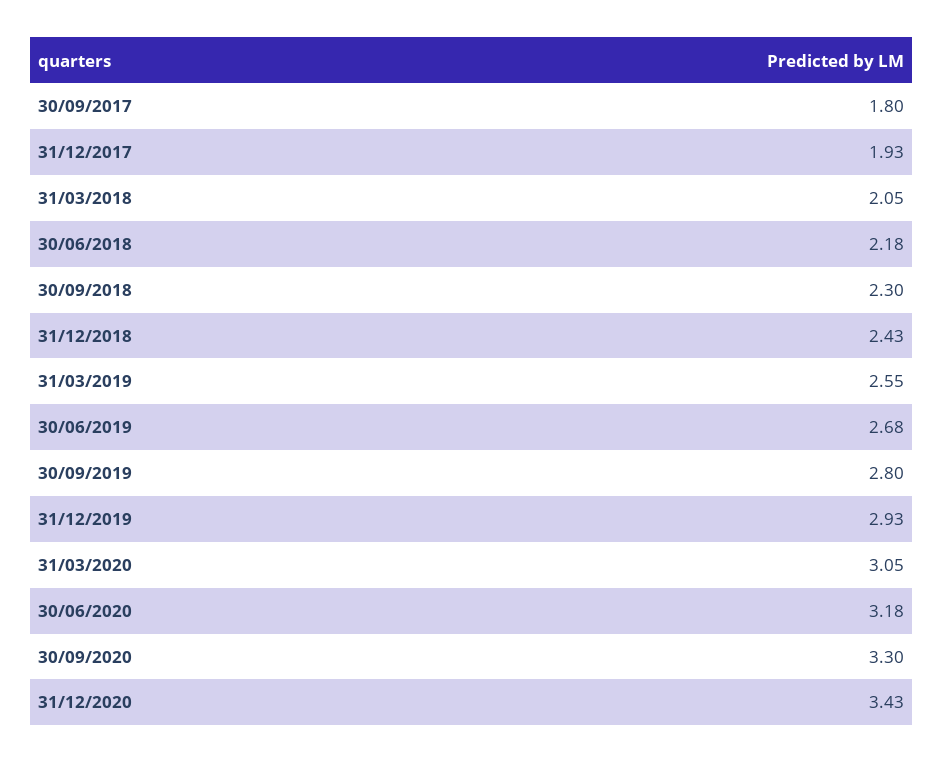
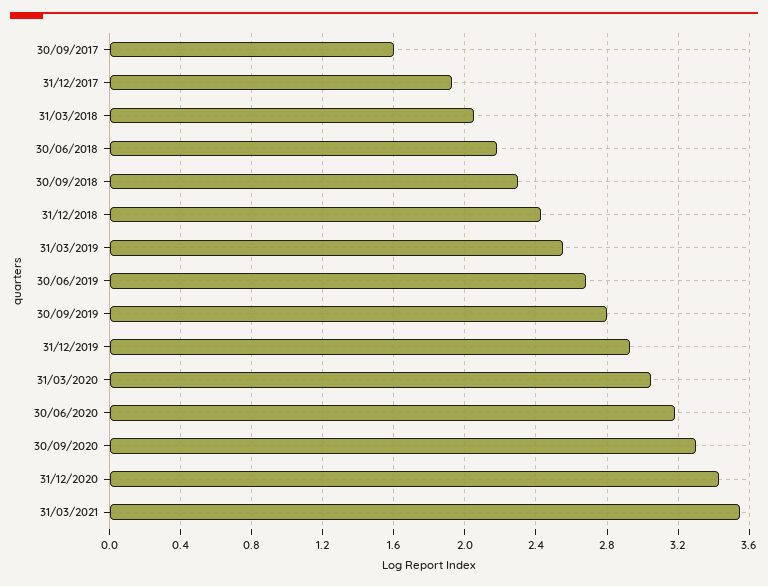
30/09/2017: 1.8 -> 1.6
31/03/2021: none -> 3.55

